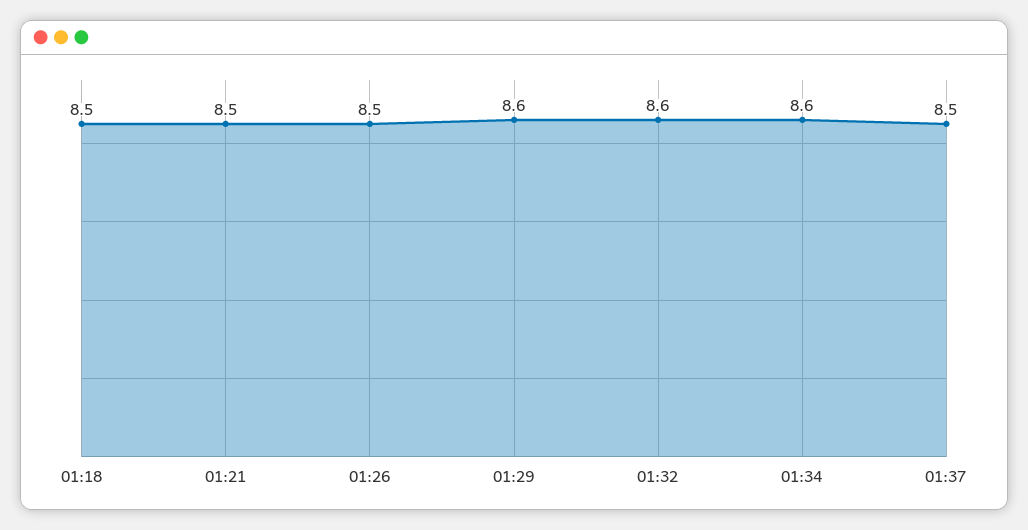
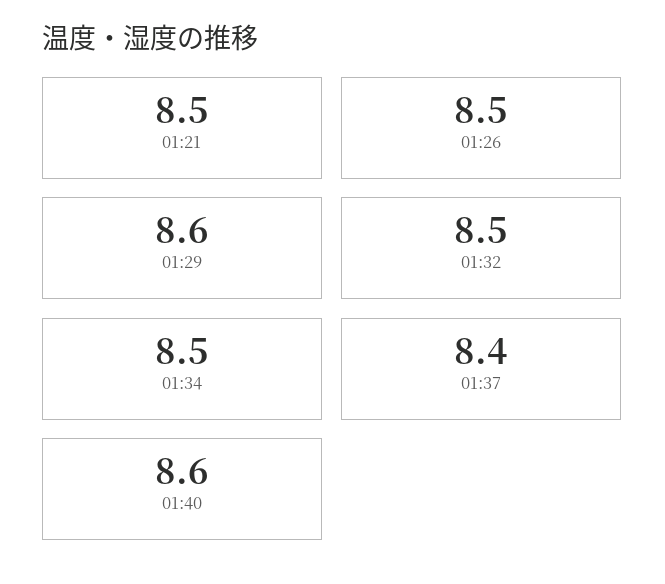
01:18: 8.5 -> none
01:32: 8.6 -> 8.5
01:34: 8.6 -> 8.5
01:37: 8.5 -> 8.4
01:40: none -> 8.6

